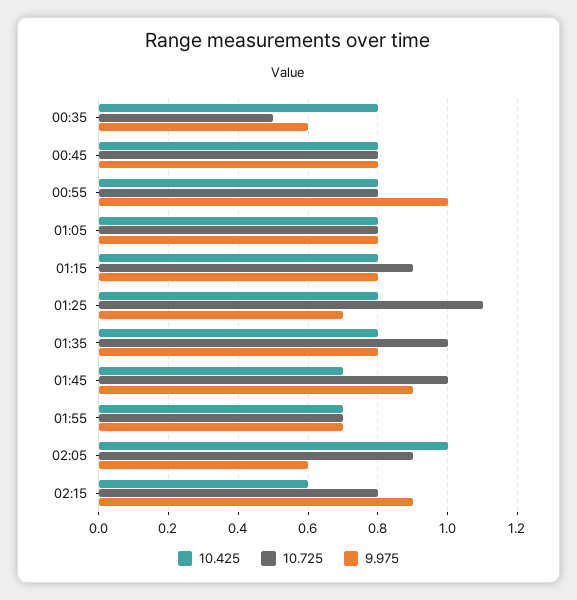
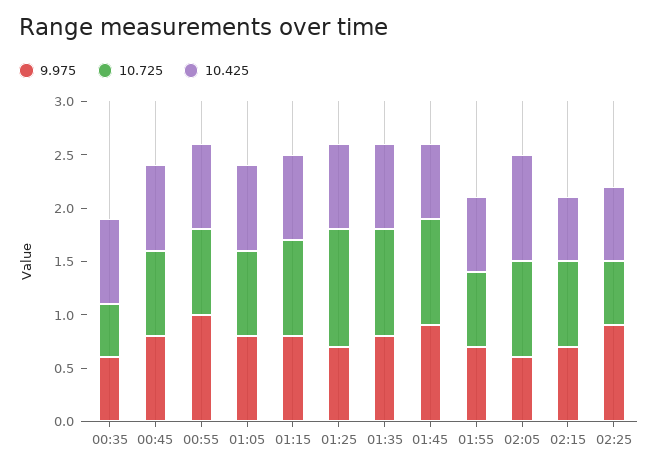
9.975, 02:15: 0.9 -> 0.7
9.975, 02:25: none -> 0.9
10.725, 02:25: none -> 0.6
10.425, 02:25: none -> 0.7

